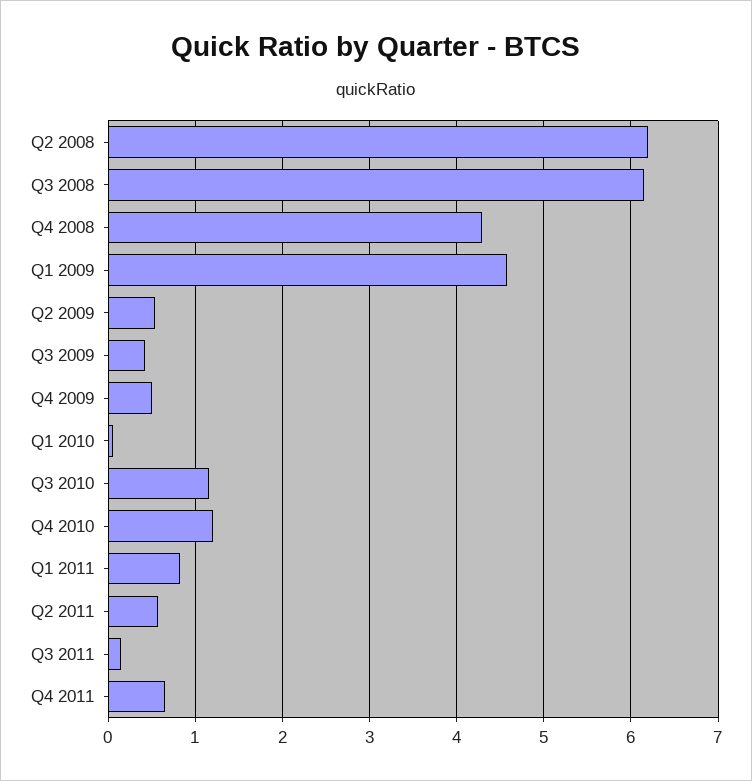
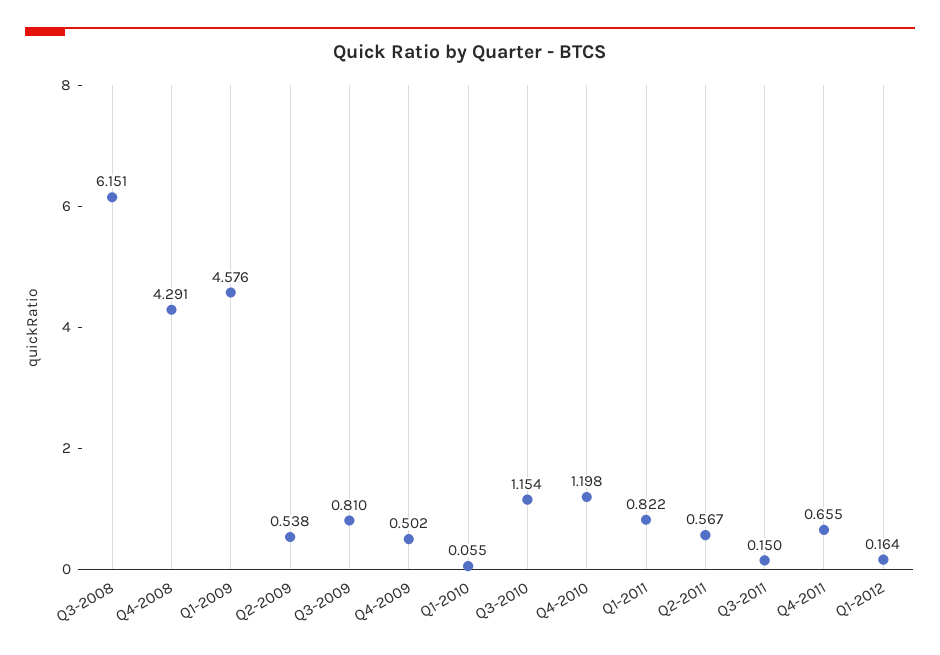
Q2 2008: 6.2 -> none
Q3 2009: 0.4 -> 0.81
Q1-2012: none -> 0.164

